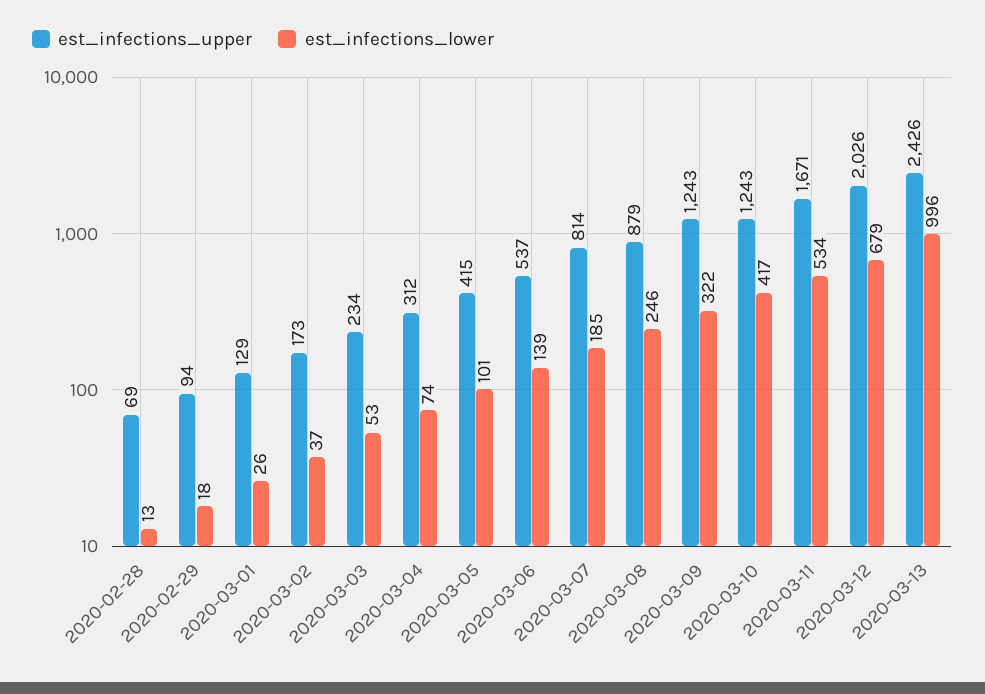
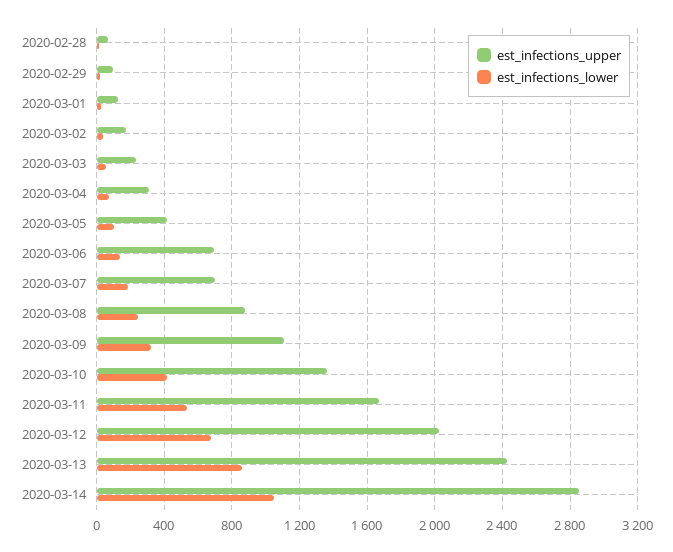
est_infections_upper, 2020-03-06: 537 -> 700
est_infections_upper, 2020-03-07: 814 -> 700
est_infections_upper, 2020-03-09: 1243 -> 1100
est_infections_upper, 2020-03-10: 1243 -> 1350
est_infections_lower, 2020-03-13: 996 -> 850
est_infections_upper, 2020-03-14: none -> 2850
est_infections_lower, 2020-03-14: none -> 1050

